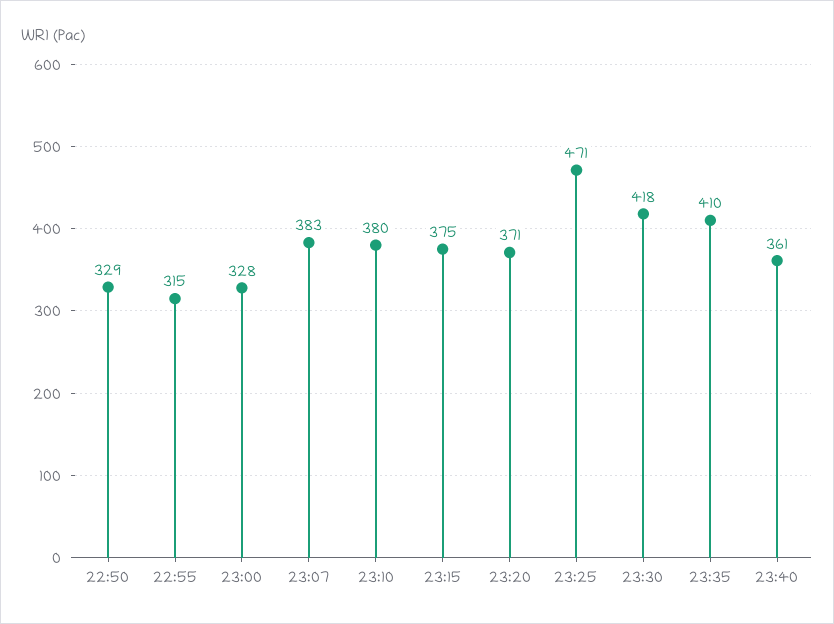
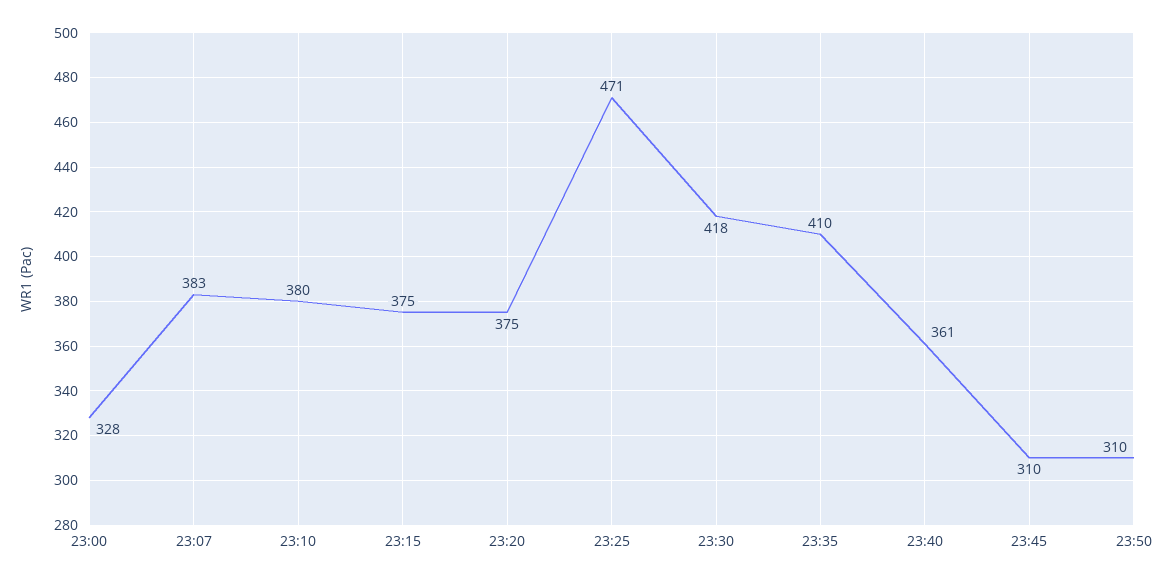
22:50: 329 -> none
22:55: 315 -> none
23:20: 371 -> 375
23:45: none -> 310
23:50: none -> 310

